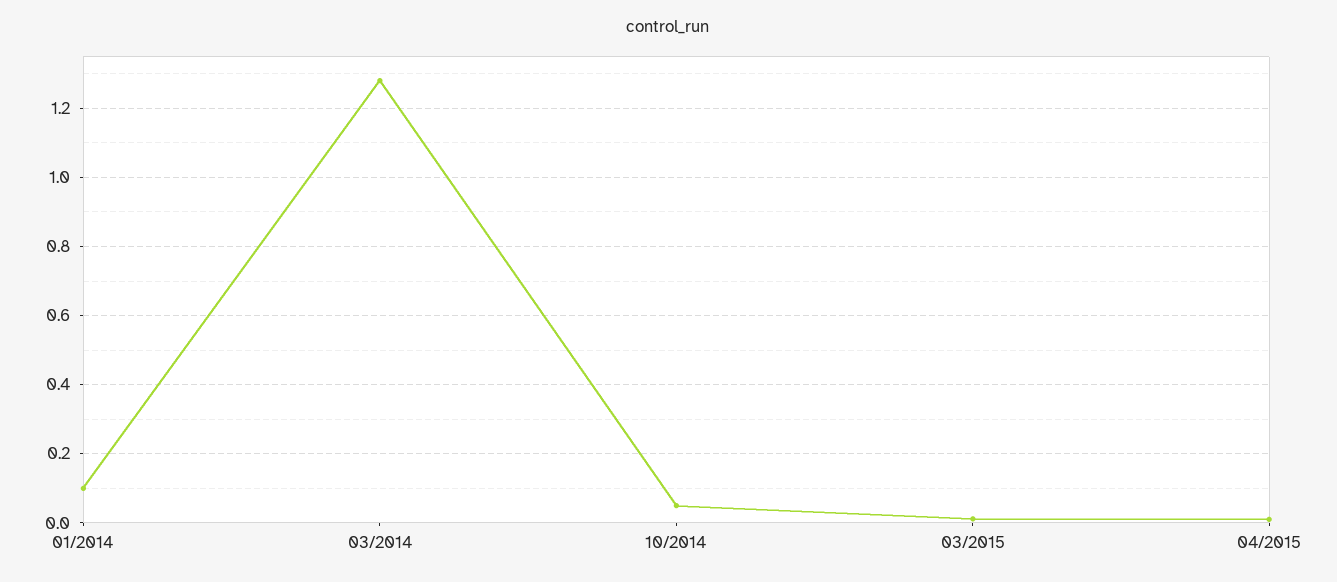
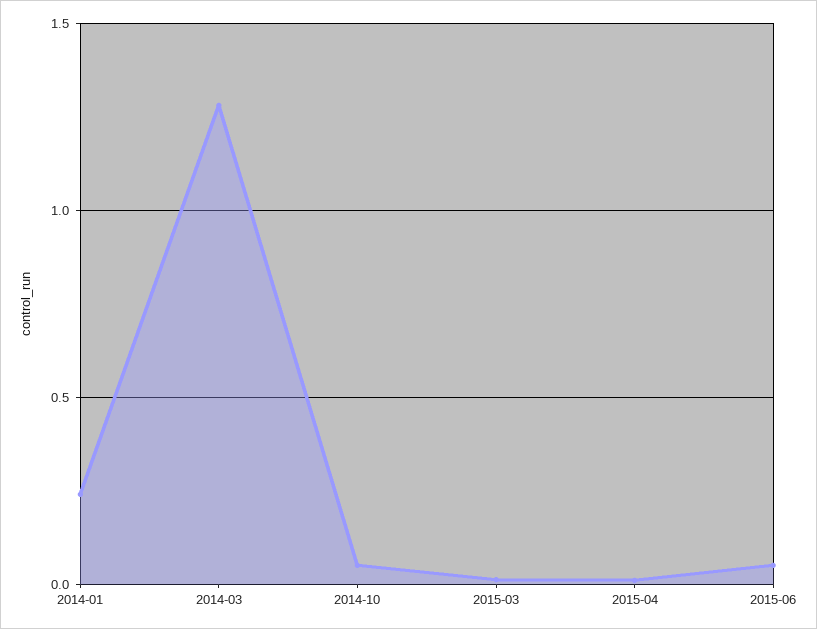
01/2014: 0.1 -> 0.25
2015-06: none -> 0.05

